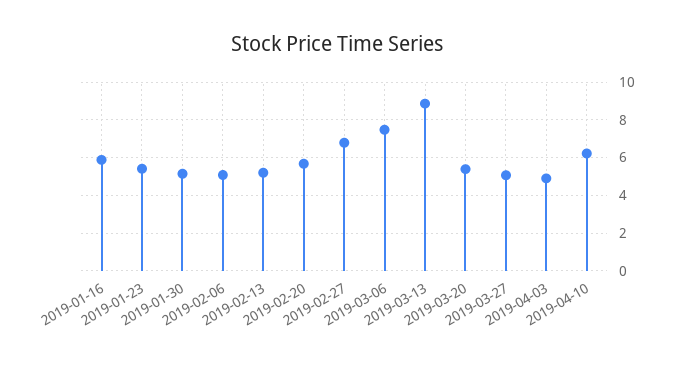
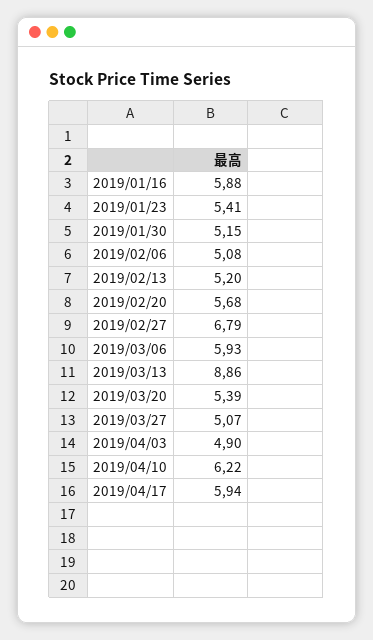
2019-03-06: 7.5 -> 5.93
2019/04/17: none -> 5.94

